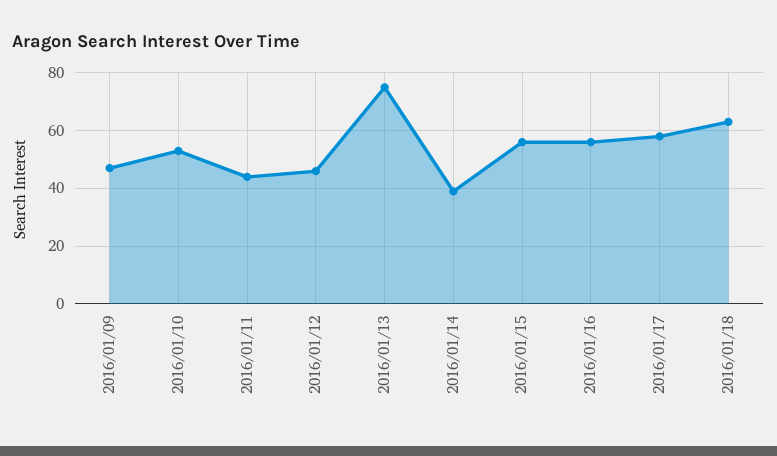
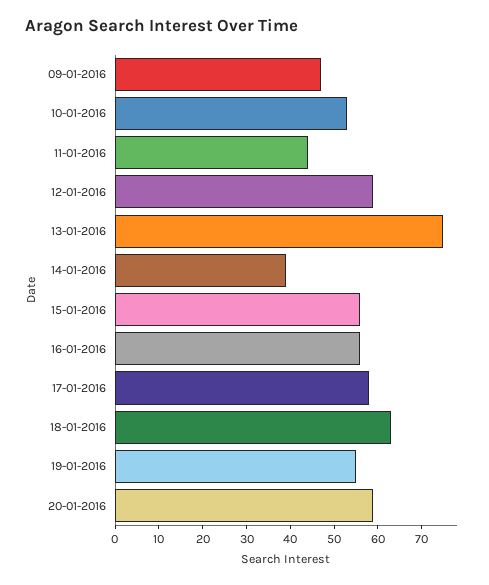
2016/01/12: 45 -> 60
19-01-2016: none -> 55
20-01-2016: none -> 60

